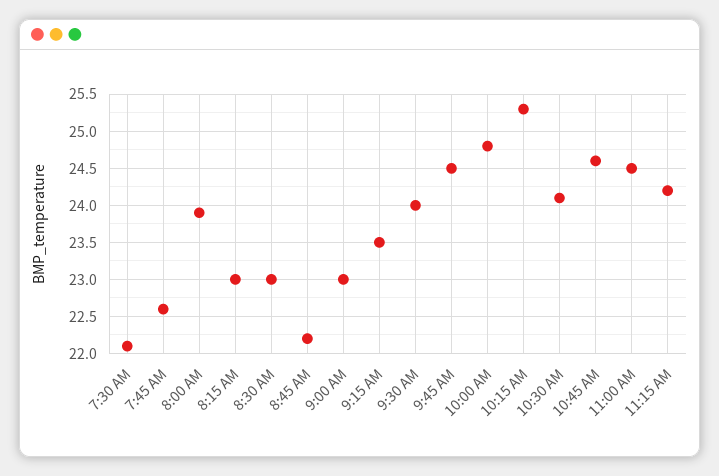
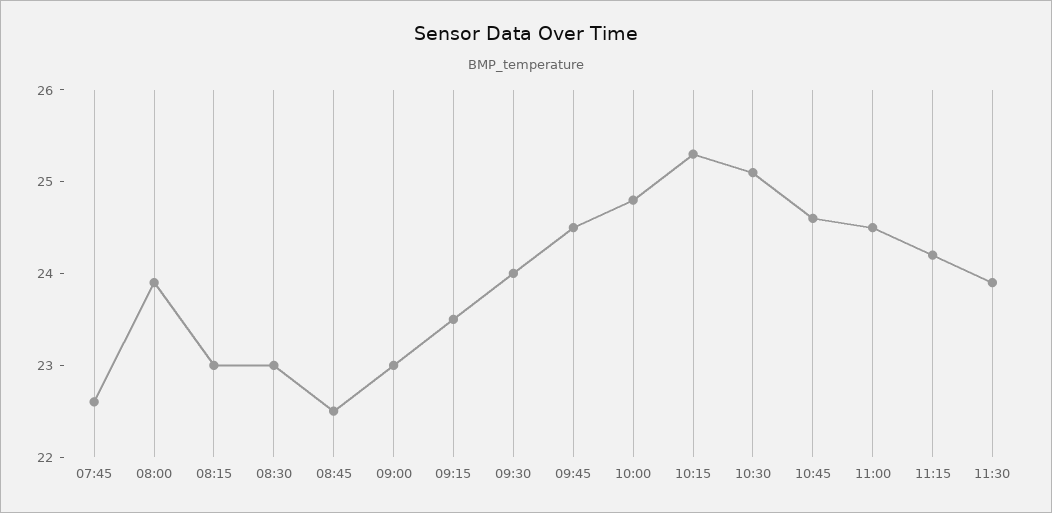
7:30 AM: 22.1 -> none
8:45 AM: 22.2 -> 22.5
10:30 AM: 24.1 -> 25.1
11:30: none -> 23.9

